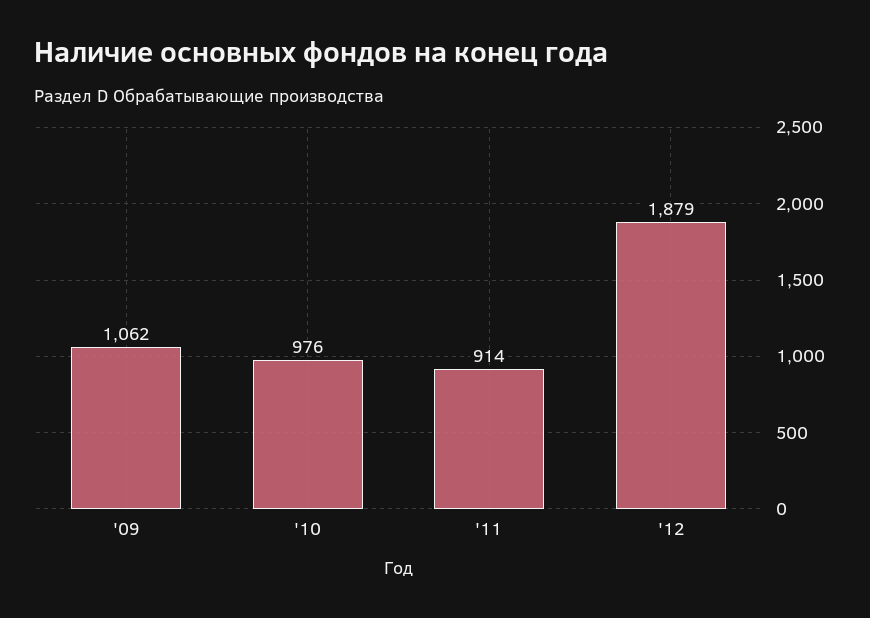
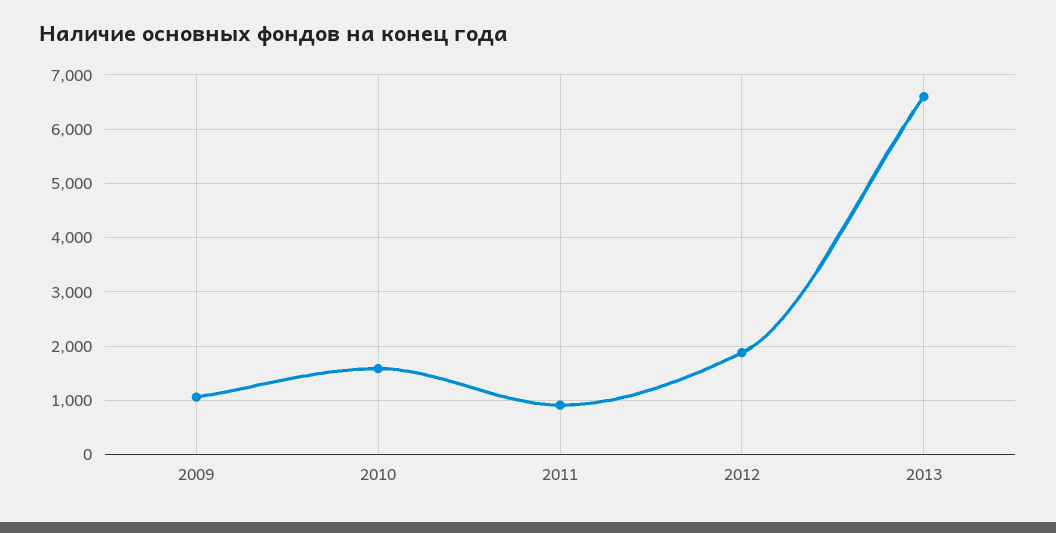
'10: 976 -> 1600
2013: none -> 6600

